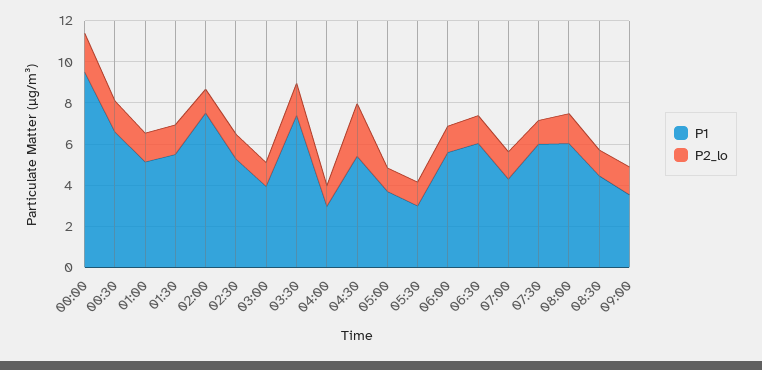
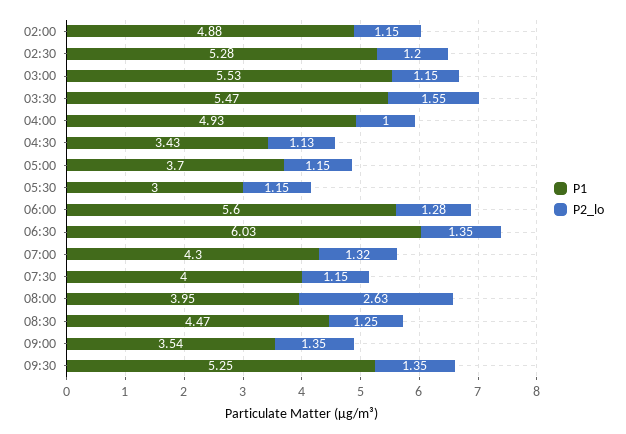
P1, 00:00: 9.5 -> none
P2_lo, 00:00: 2 -> none
P1, 00:30: 6.5 -> none
P2_lo, 00:30: 1.5 -> none
P1, 01:00: 5 -> none
P2_lo, 01:00: 1.5 -> none
P1, 01:30: 5.5 -> none
P2_lo, 01:30: 1.5 -> none
P1, 02:00: 7.5 -> 4.88
P1, 03:00: 4 -> 5.53
P1, 03:30: 7.5 -> 5.47
P1, 04:00: 3 -> 4.93
P1, 04:30: 5.5 -> 3.43
P2_lo, 04:30: 2.5 -> 1.13
P1, 07:30: 6 -> 4
P1, 08:00: 6 -> 3.95
P2_lo, 08:00: 1.5 -> 2.63
P1, 09:30: none -> 5.25
P2_lo, 09:30: none -> 1.35

